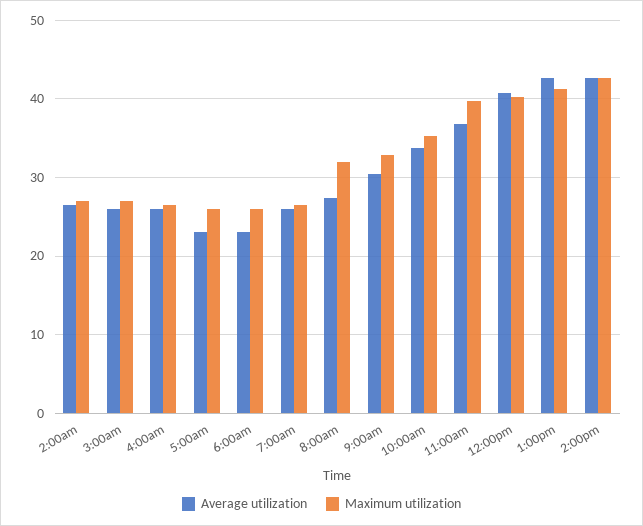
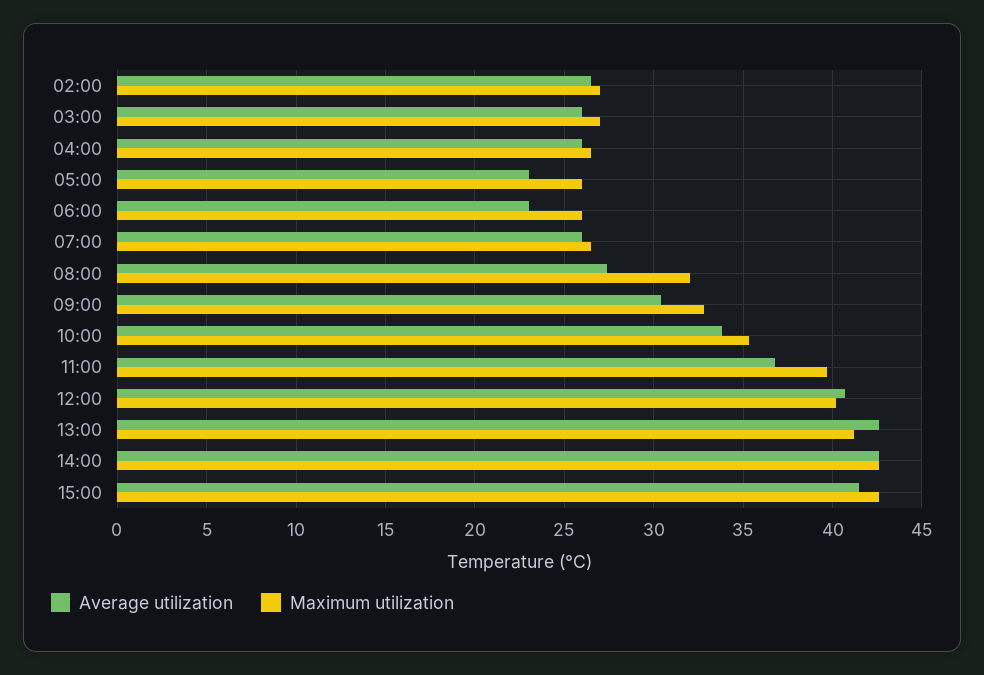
Average utilization, 15:00: none -> 41.5
Maximum utilization, 15:00: none -> 42.5

